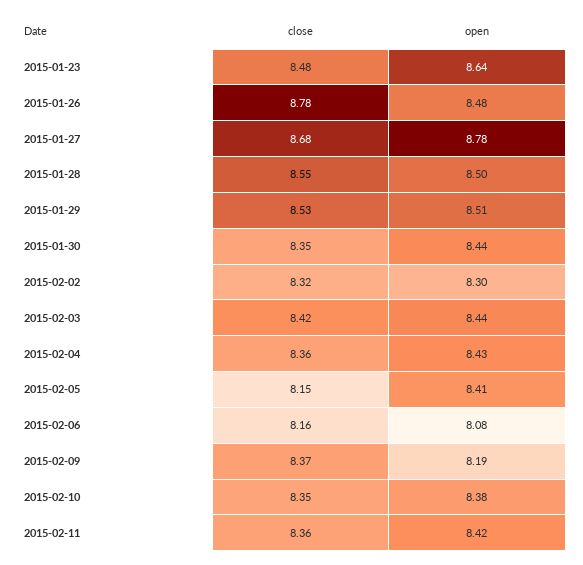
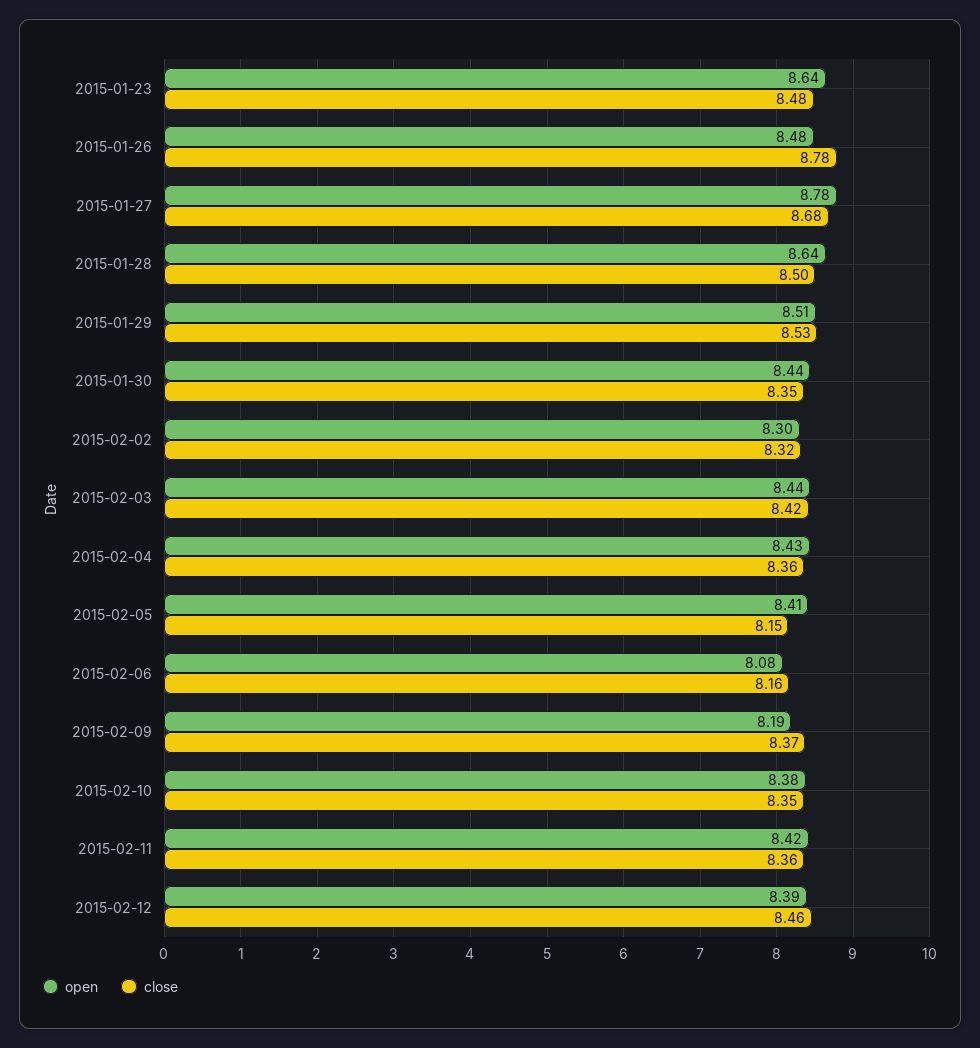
close, 2015-01-28: 8.55 -> 8.5
open, 2015-01-28: 8.5 -> 8.64
open, 2015-02-12: none -> 8.39
close, 2015-02-12: none -> 8.46

